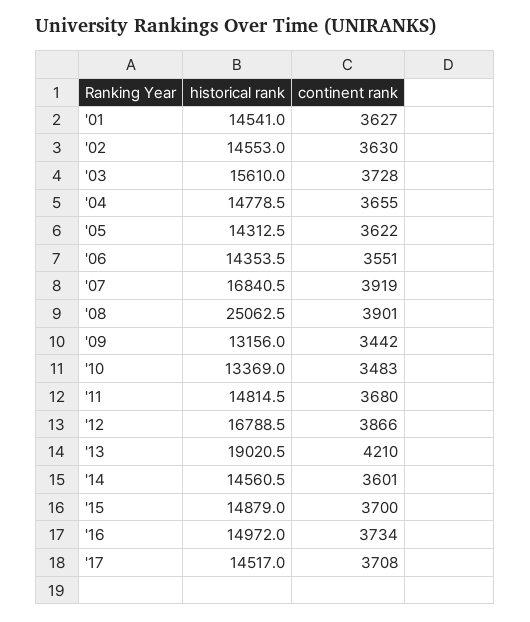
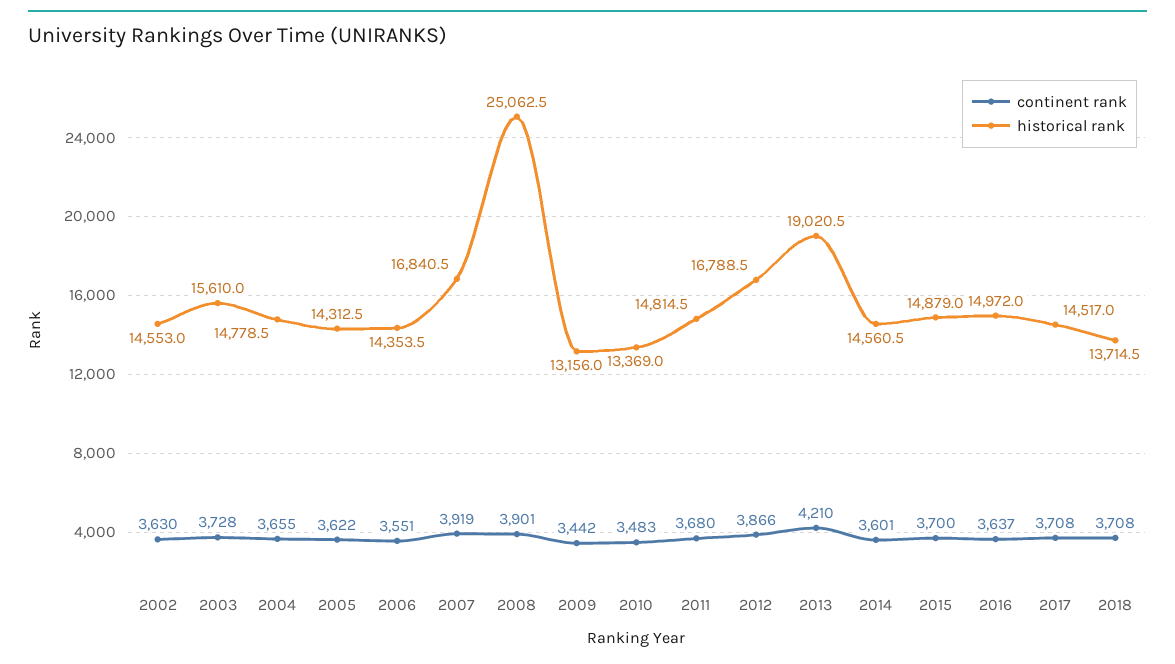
historical rank, '01: 14541 -> none
continent rank, '01: 3627 -> none
continent rank, '16: 3734 -> 3637
continent rank, 2018: none -> 3708
historical rank, 2018: none -> 13714.5

